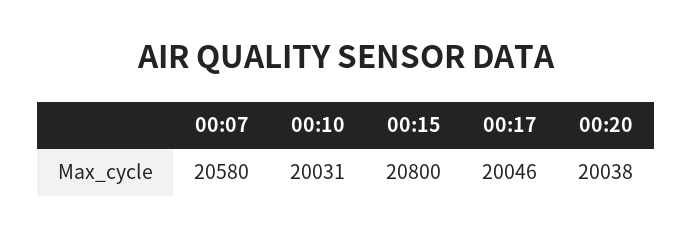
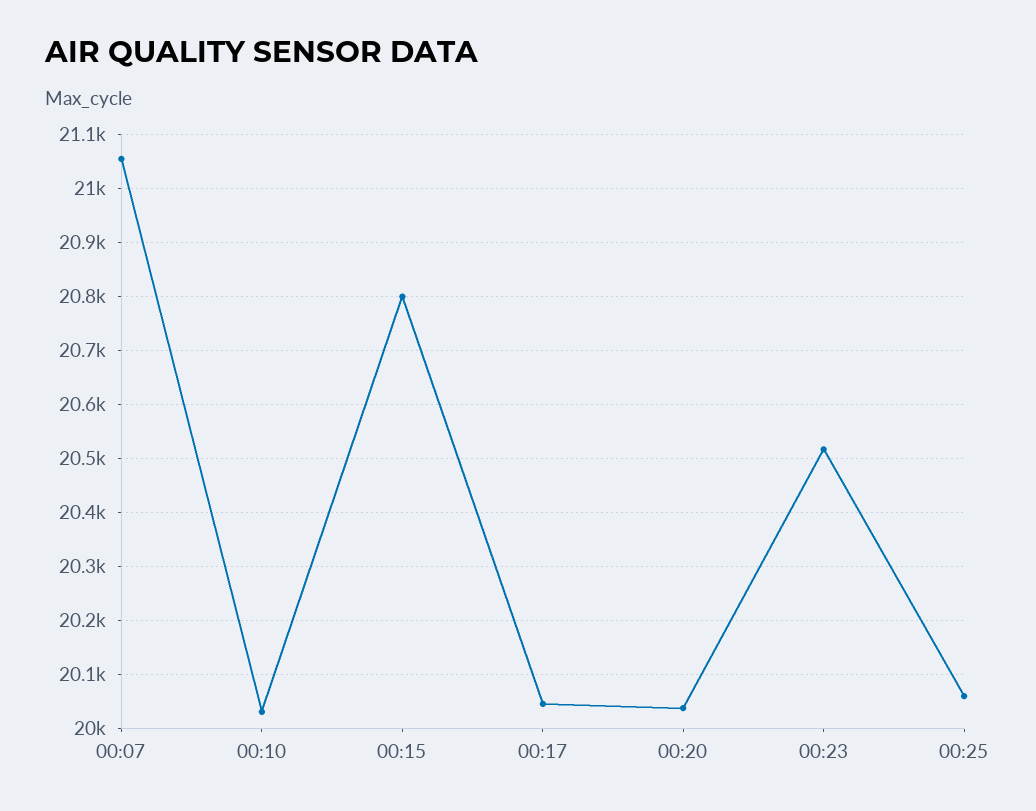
00:07: 20580 -> 21060
00:23: none -> 20520
00:25: none -> 20060

